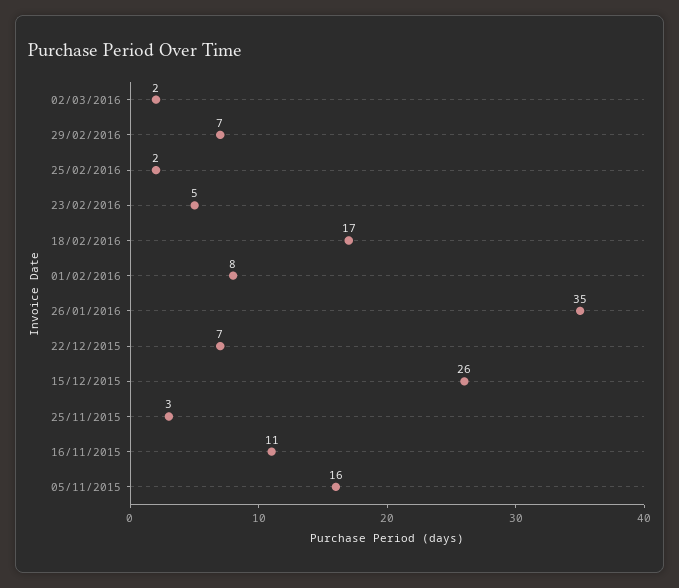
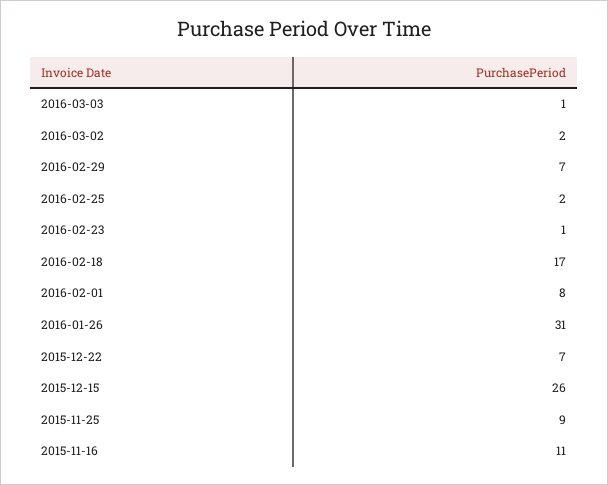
23/02/2016: 5 -> 1
26/01/2016: 35 -> 31
25/11/2015: 3 -> 9
05/11/2015: 16 -> none
2016-03-03: none -> 1

